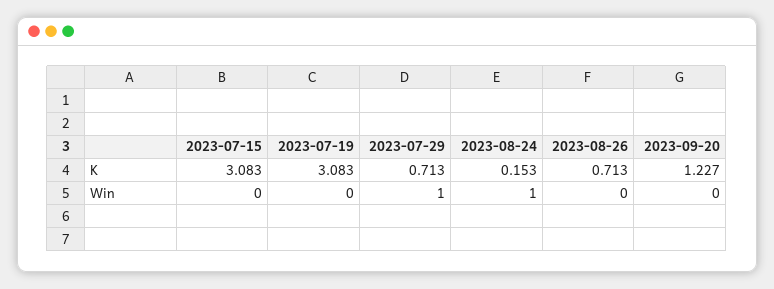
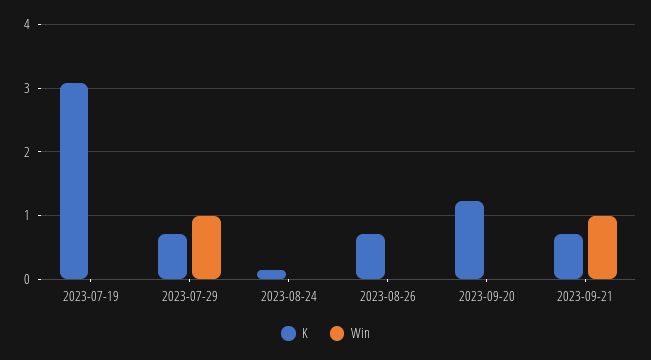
K, 2023-07-15: 3.083 -> none
Win, 2023-07-15: 0 -> none
Win, 2023-08-24: 1 -> 0
K, 2023-09-21: none -> 0.7
Win, 2023-09-21: none -> 1

